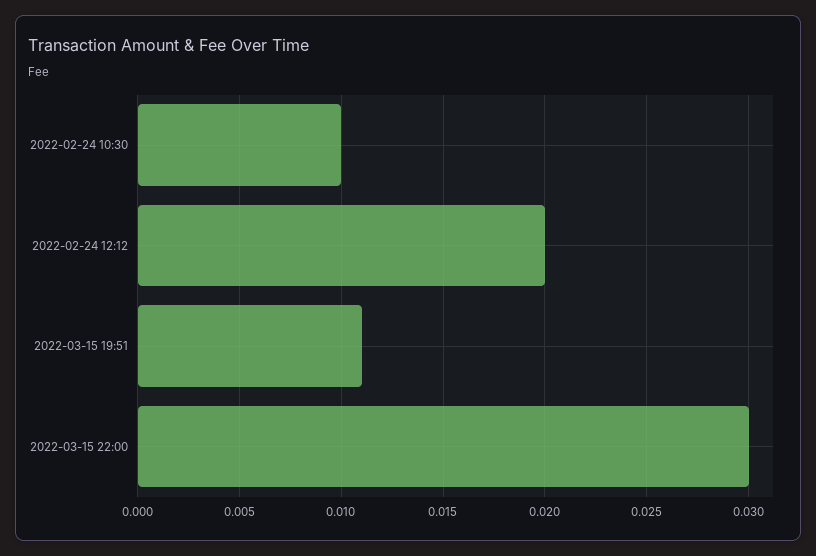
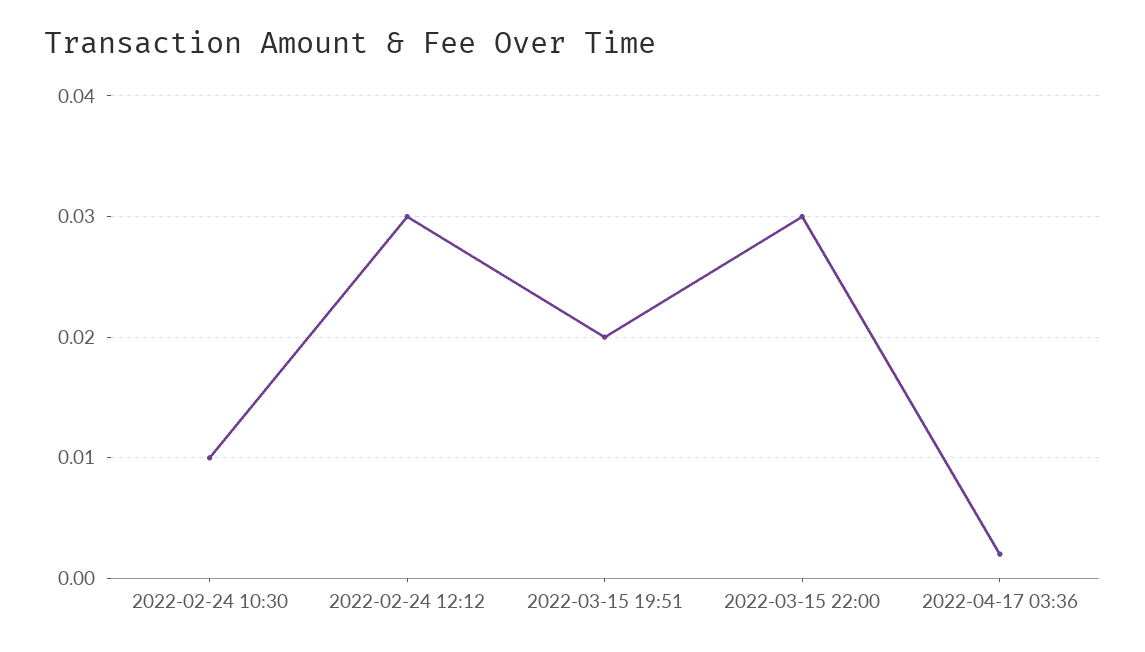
2022-02-24 12:12: 0.02 -> 0.03
2022-03-15 19:51: 0.011 -> 0.02
2022-04-17 03:36: none -> 0.002

